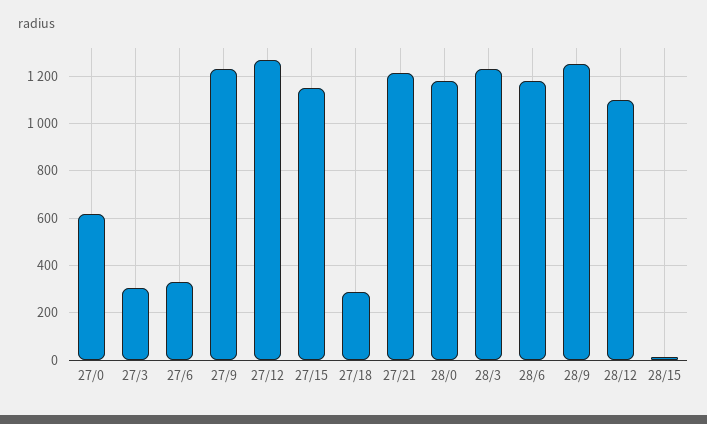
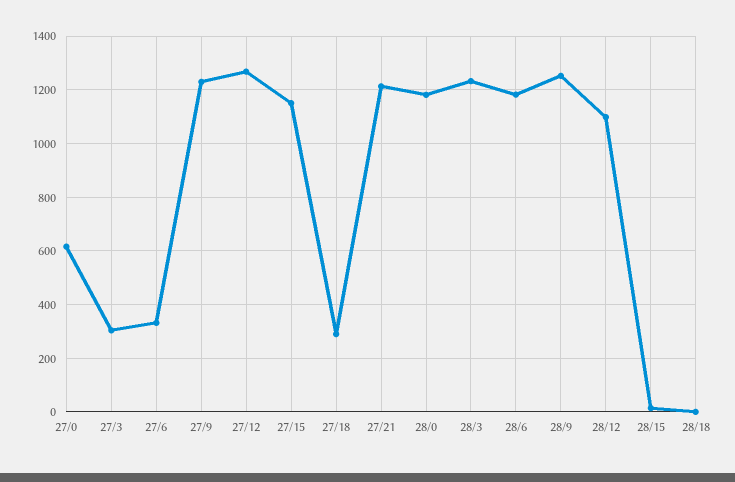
28/18: none -> 0

